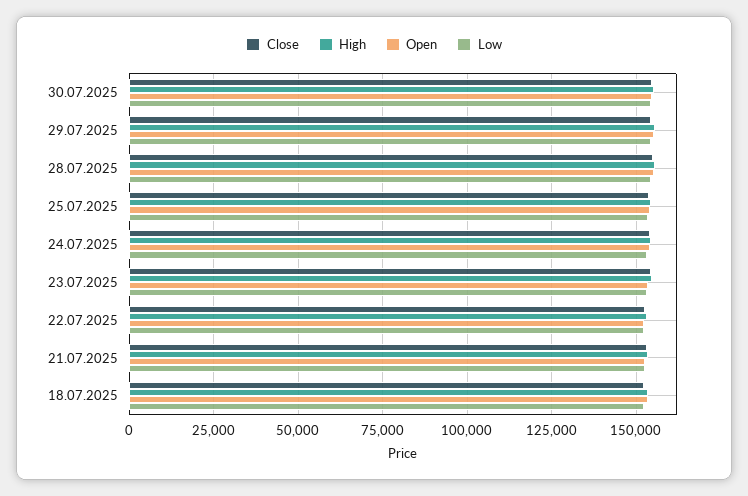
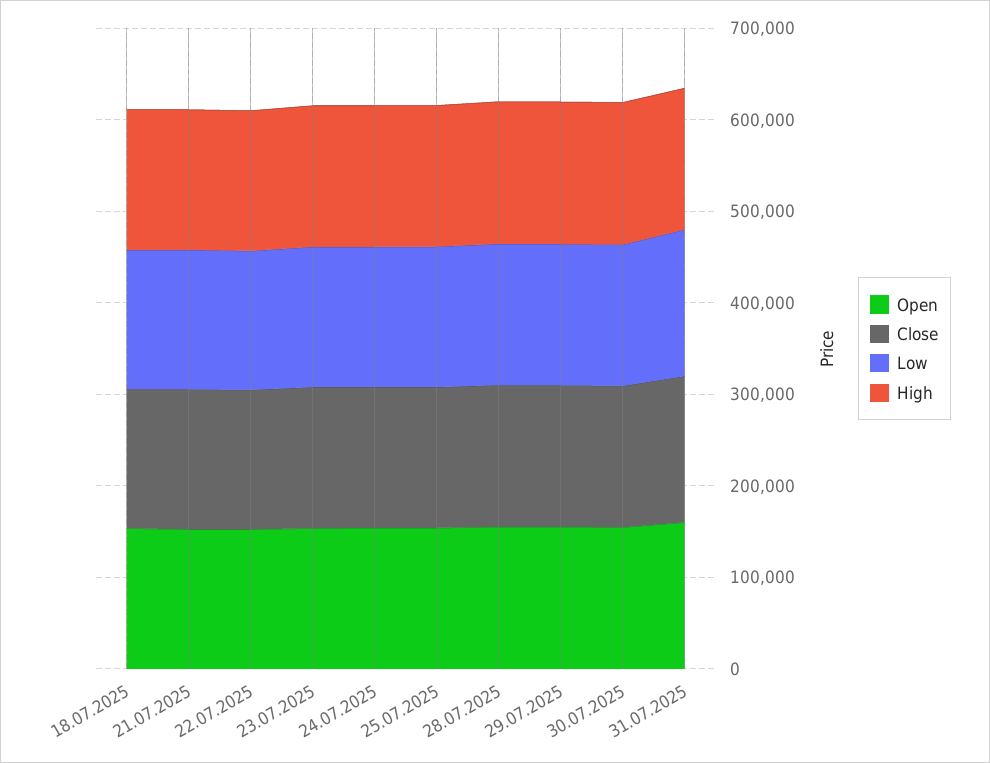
Open, 31.07.2025: none -> 160000
Close, 31.07.2025: none -> 160000
Low, 31.07.2025: none -> 160000
High, 31.07.2025: none -> 160000

